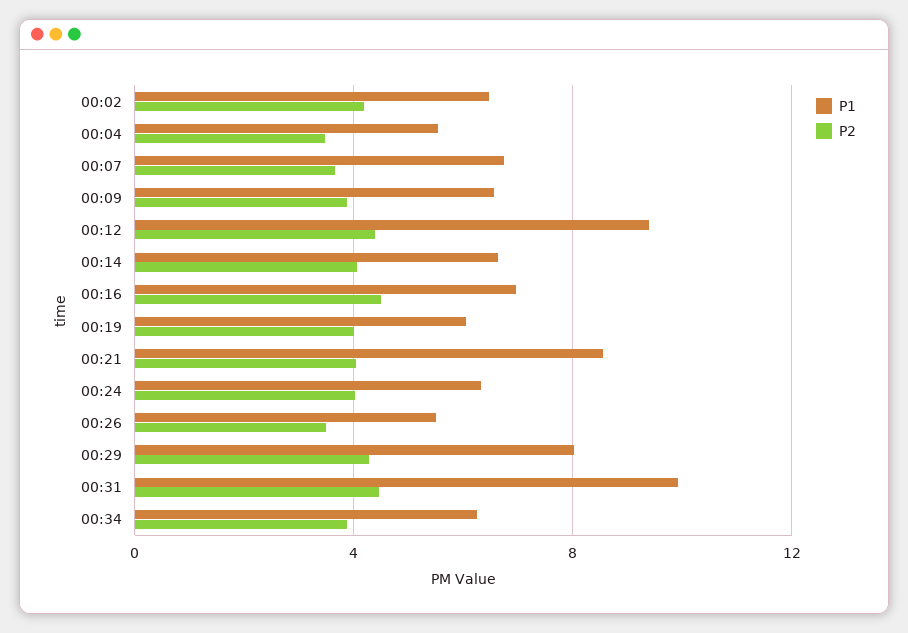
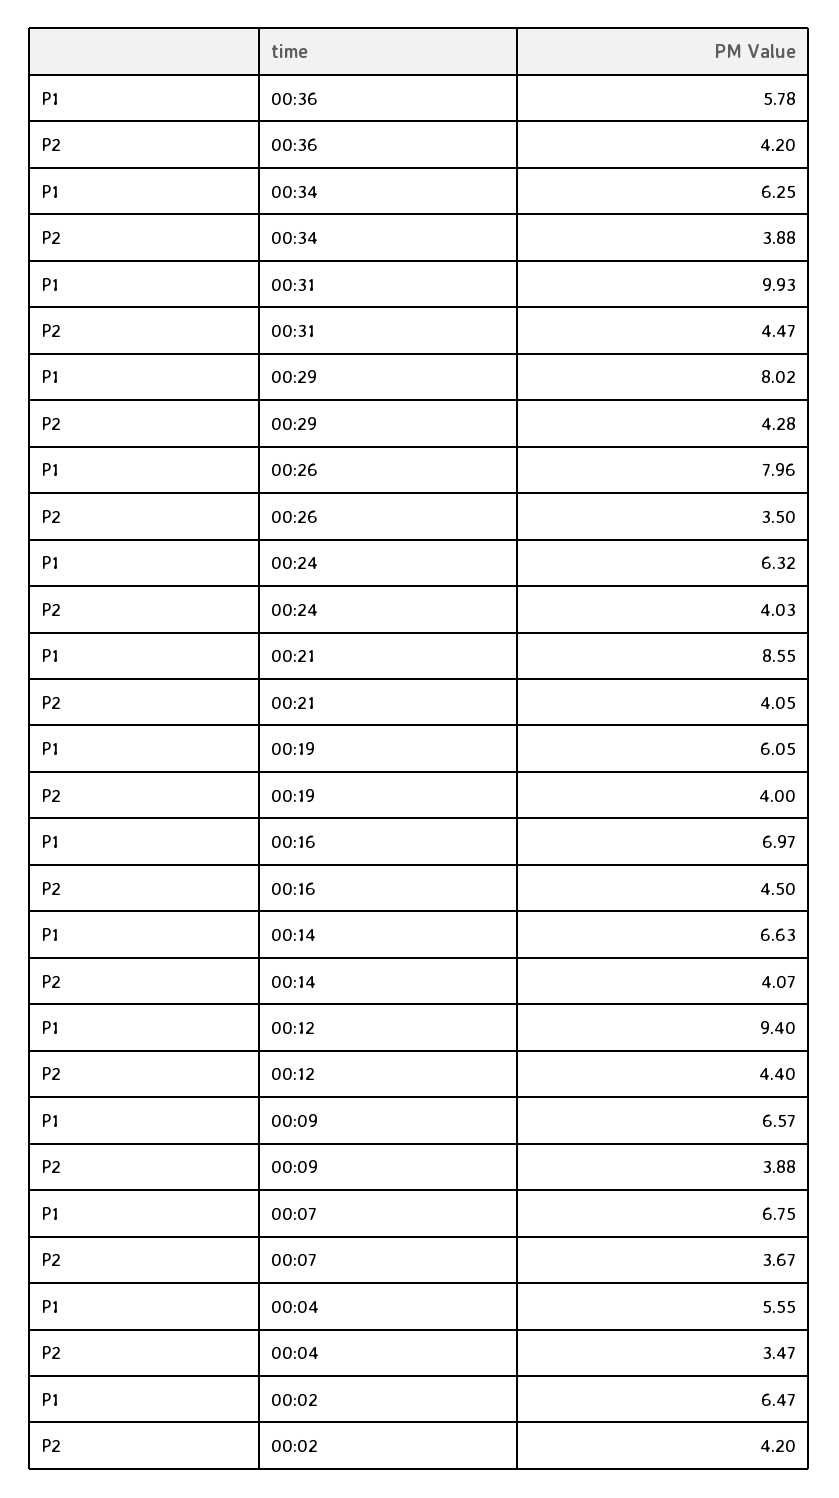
P1, 00:26: 5.5 -> 7.96
P1, 00:36: none -> 5.78
P2, 00:36: none -> 4.2

